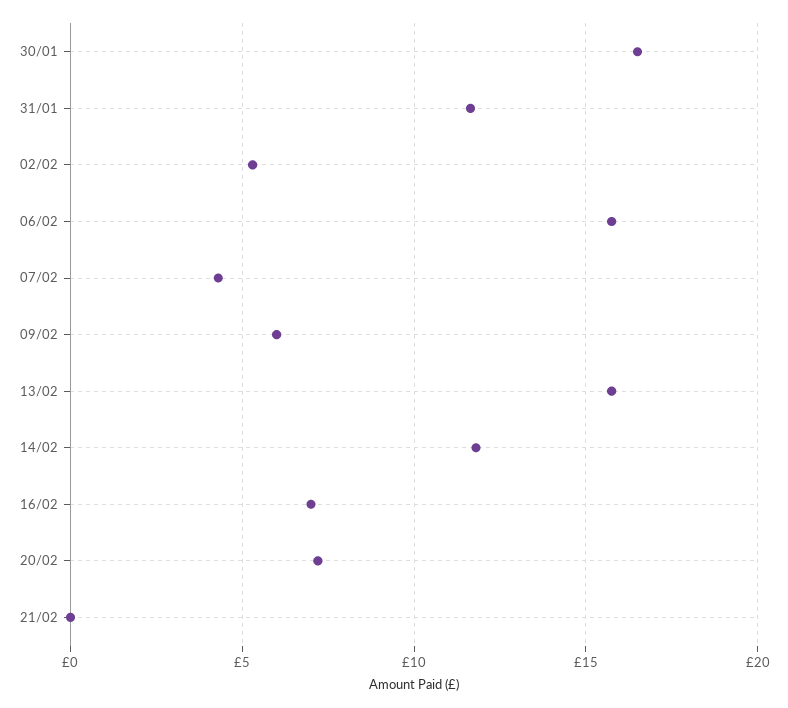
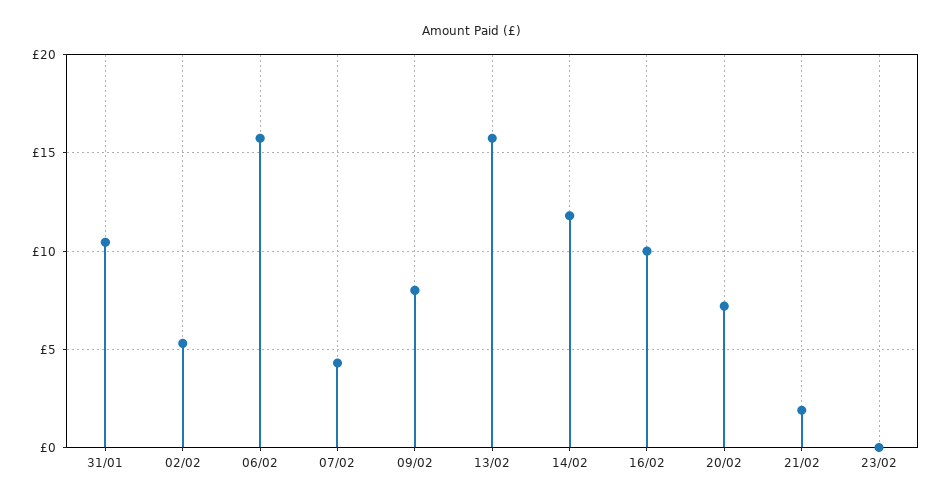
30/01: 16.5 -> none
31/01: 11.5 -> 10.5
09/02: 6 -> 8
16/02: 7 -> 10
21/02: 0 -> 2
23/02: none -> 0

